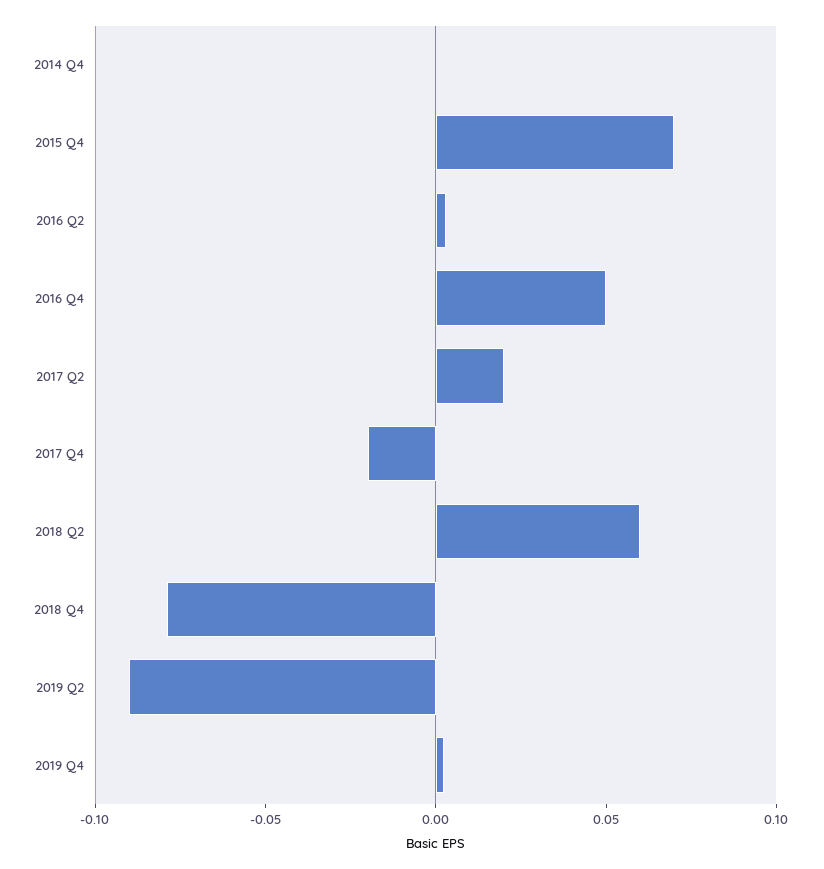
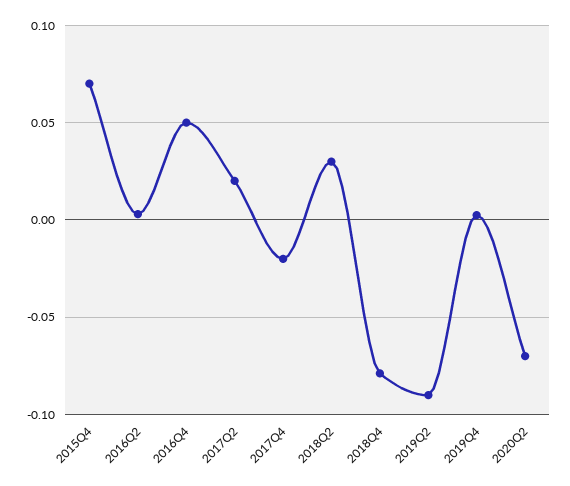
2014 Q4: 0 -> none
2018 Q2: 0.06 -> 0.03
2020Q2: none -> -0.07

